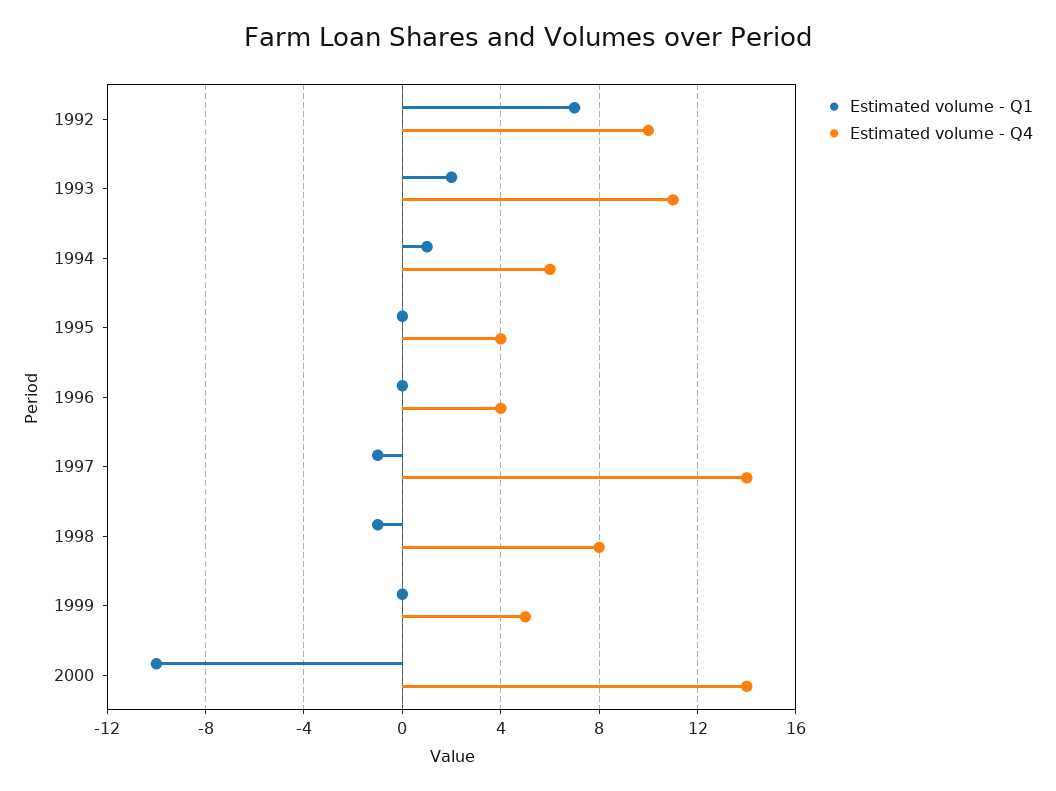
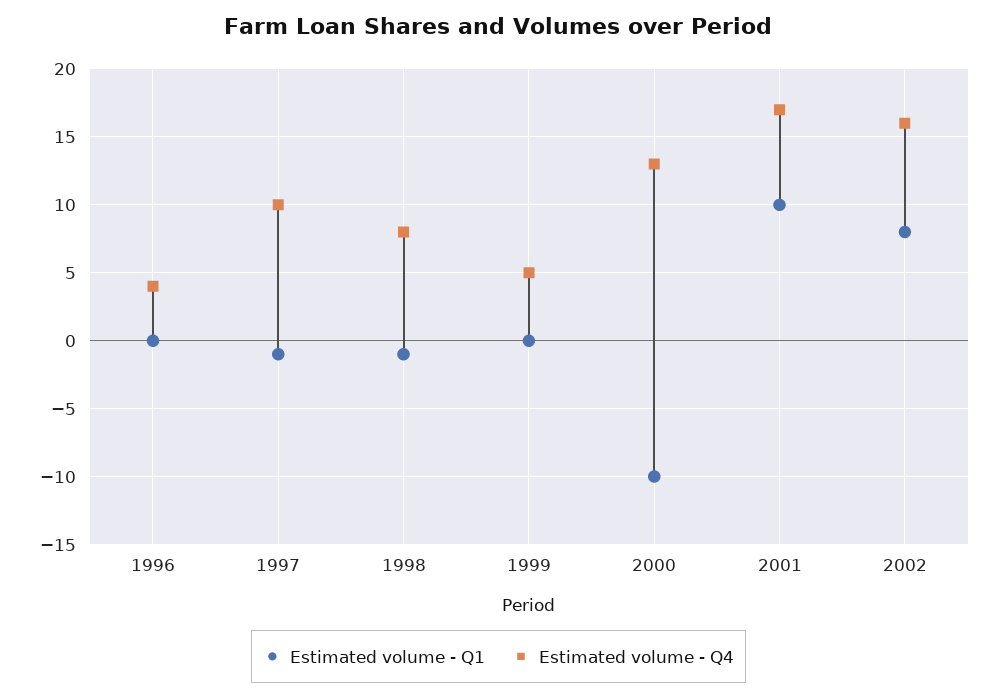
Estimated volume - Q1, 1992: 7 -> none
Estimated volume - Q4, 1992: 10 -> none
Estimated volume - Q1, 1993: 2 -> none
Estimated volume - Q4, 1993: 11 -> none
Estimated volume - Q1, 1994: 1 -> none
Estimated volume - Q4, 1994: 6 -> none
Estimated volume - Q1, 1995: 0 -> none
Estimated volume - Q4, 1995: 4 -> none
Estimated volume - Q4, 1997: 14 -> 10
Estimated volume - Q4, 2000: 14 -> 13
Estimated volume - Q1, 2001: none -> 10
Estimated volume - Q4, 2001: none -> 17
Estimated volume - Q1, 2002: none -> 8
Estimated volume - Q4, 2002: none -> 16

